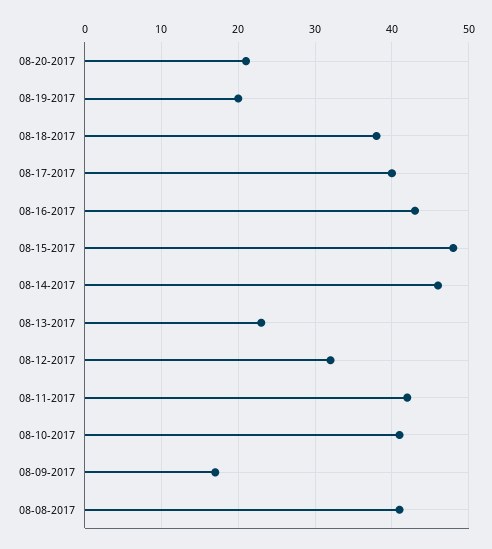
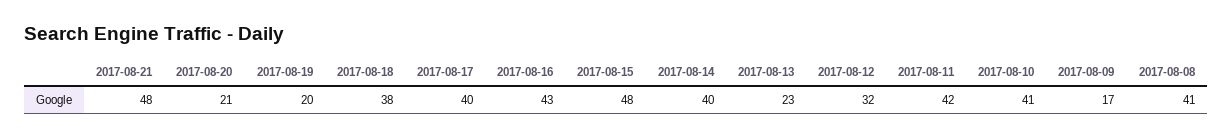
08-14-2017: 46 -> 40
2017-08-21: none -> 48

